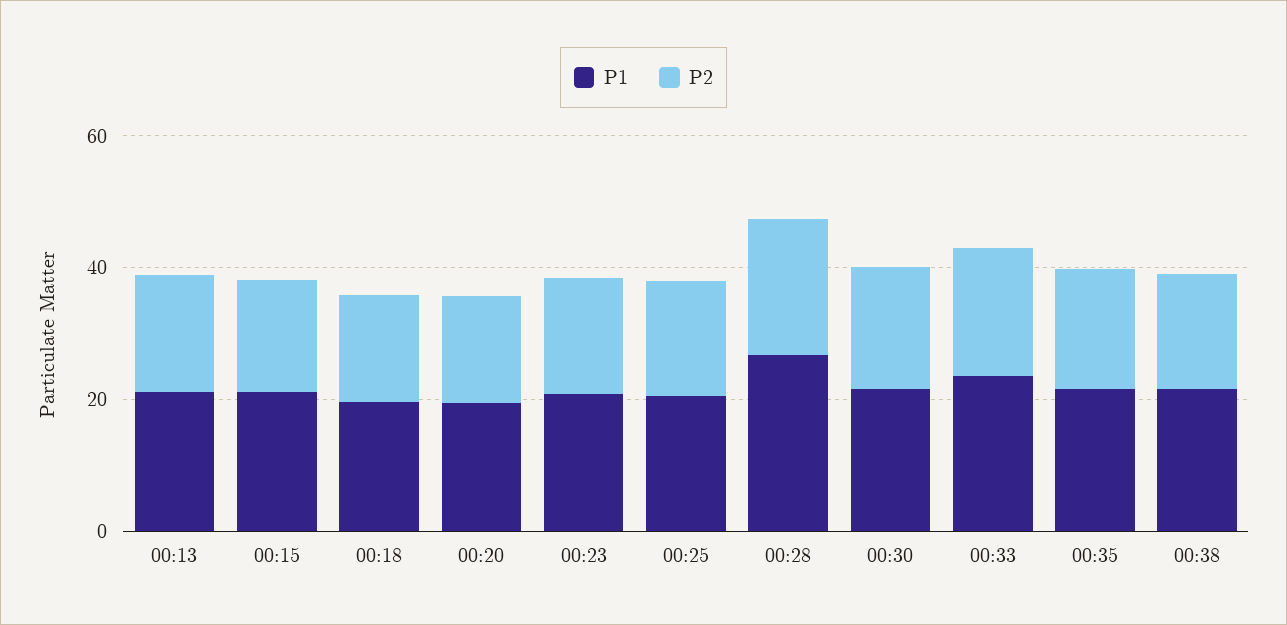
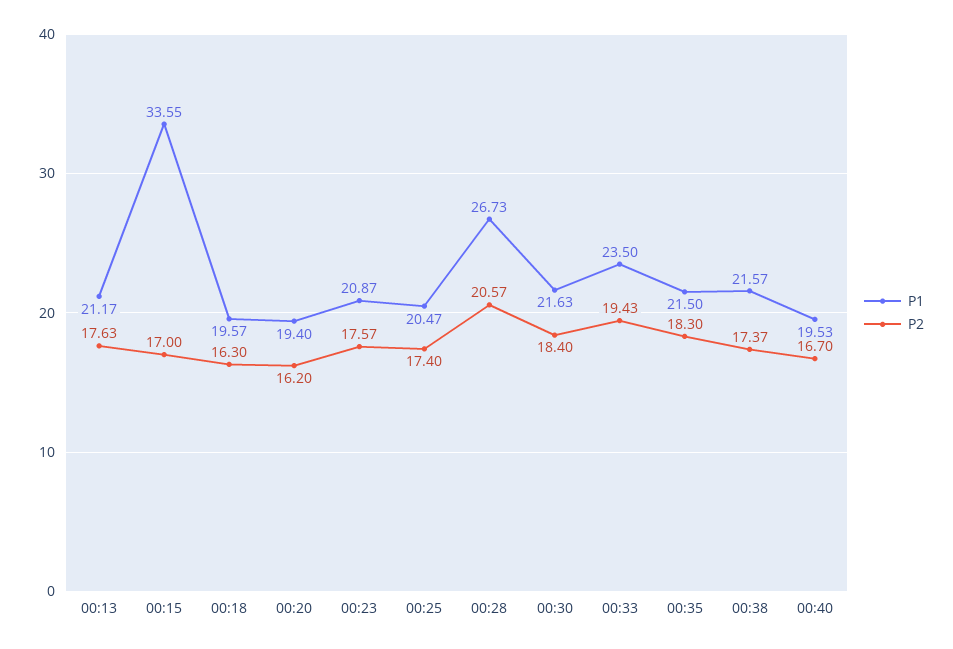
P1, 00:15: 20 -> 33.55
P1, 00:40: none -> 19.53
P2, 00:40: none -> 16.7

